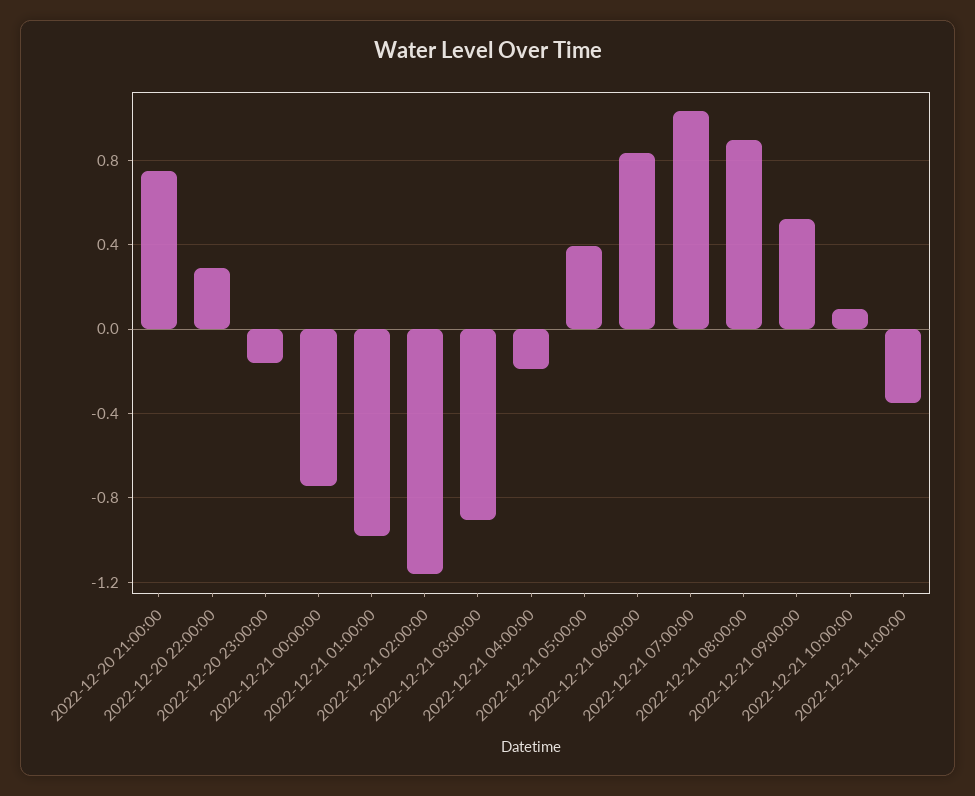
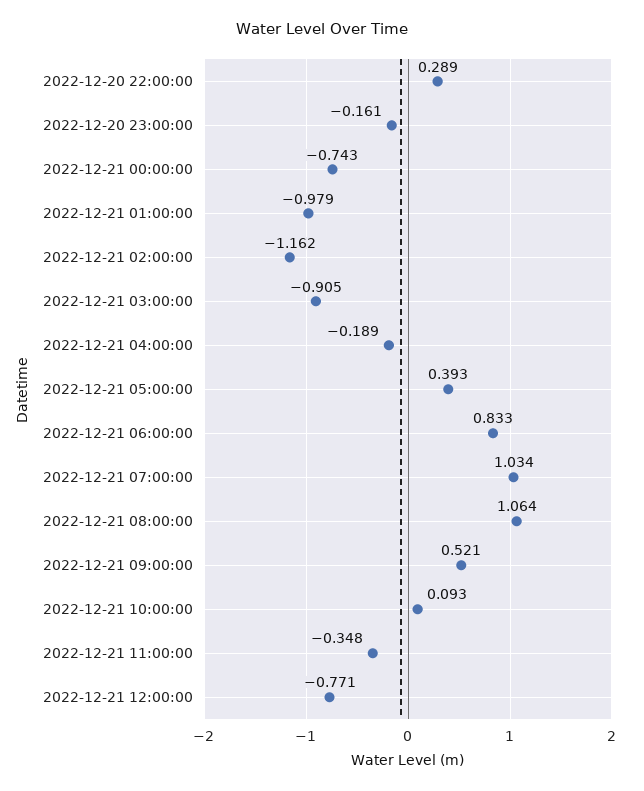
2022-12-20 21:00:00: 0.75 -> none
2022-12-21 08:00:00: 0.9 -> 1.064
2022-12-21 12:00:00: none -> -0.771

